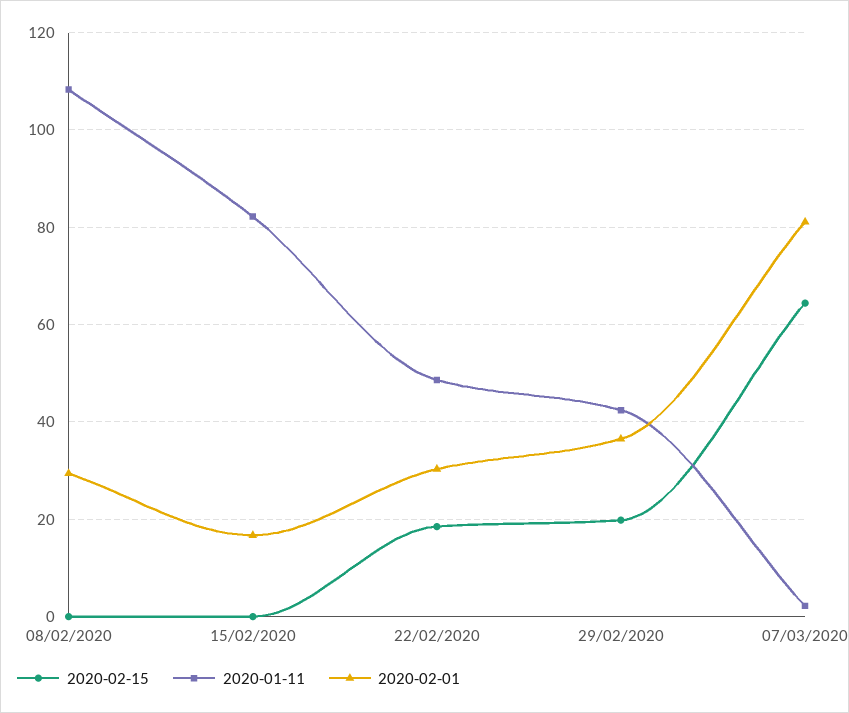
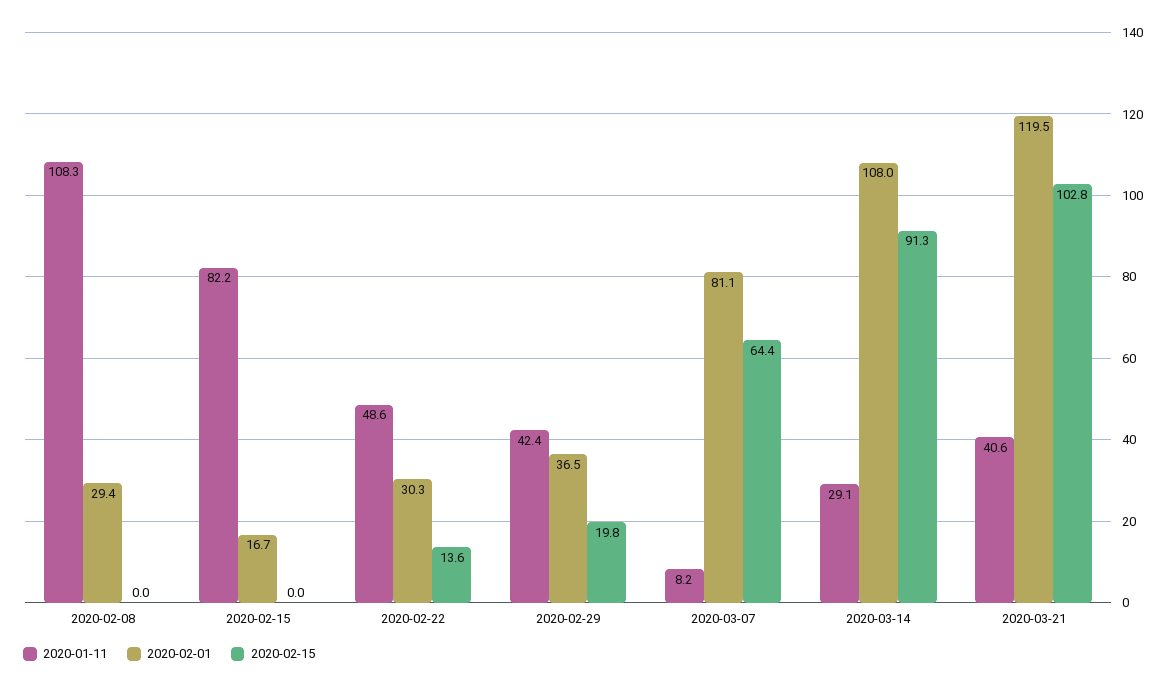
2020-02-15, 22/02/2020: 18 -> 13.6
2020-01-11, 07/03/2020: 2 -> 8.2
2020-01-11, 2020-03-14: none -> 29.1
2020-02-01, 2020-03-14: none -> 108
2020-02-15, 2020-03-14: none -> 91.3
2020-01-11, 2020-03-21: none -> 40.6
2020-02-01, 2020-03-21: none -> 119.5
2020-02-15, 2020-03-21: none -> 102.8

